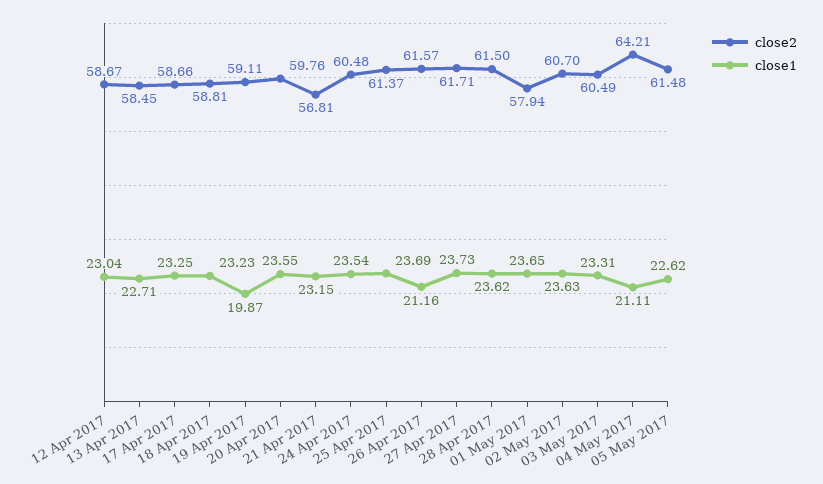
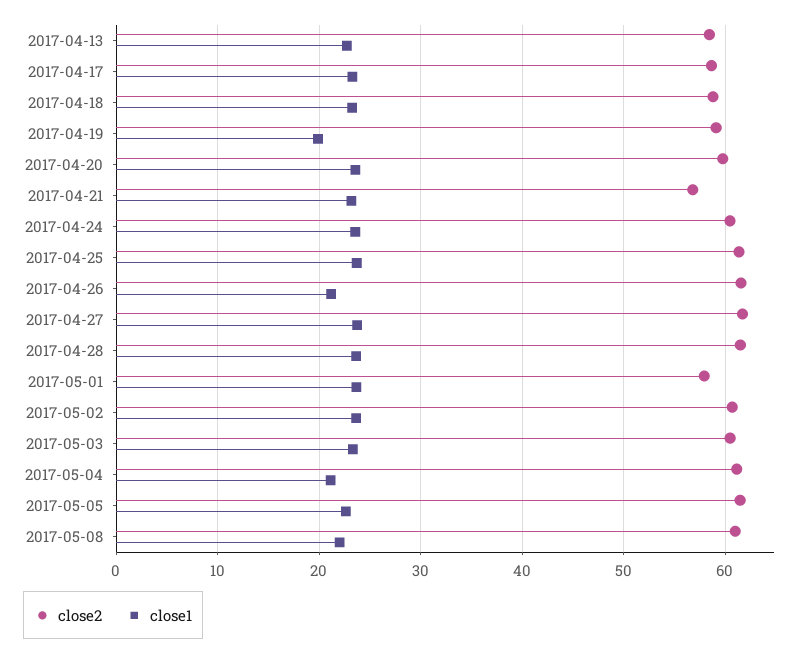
close2, 12 Apr 2017: 58.67 -> none
close1, 12 Apr 2017: 23.04 -> none
close2, 04 May 2017: 64.21 -> 61
close2, 2017-05-08: none -> 61
close1, 2017-05-08: none -> 22

